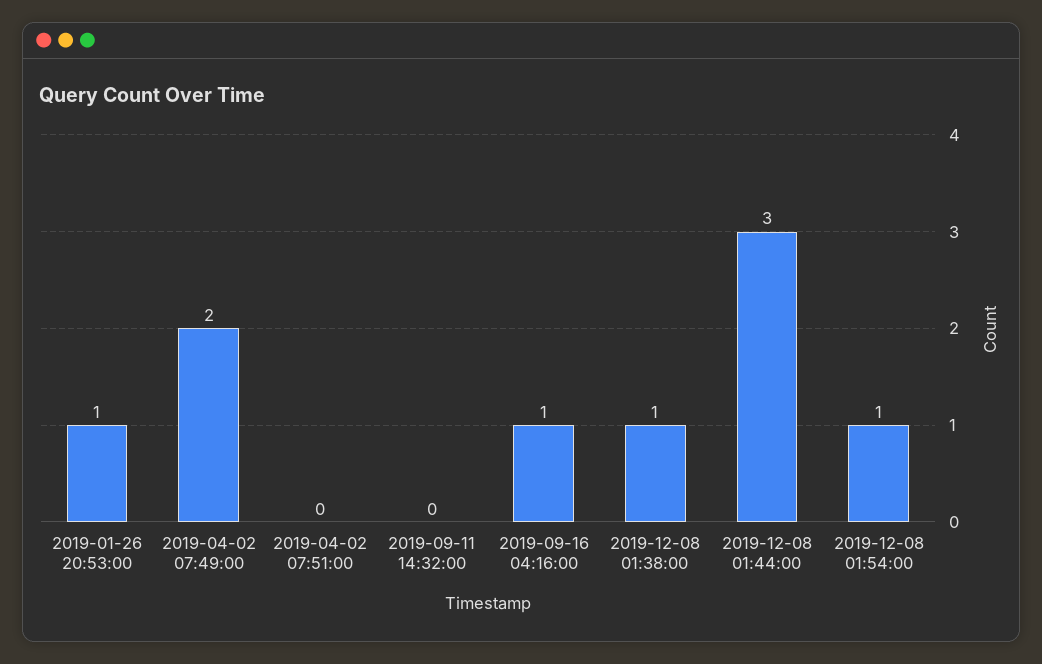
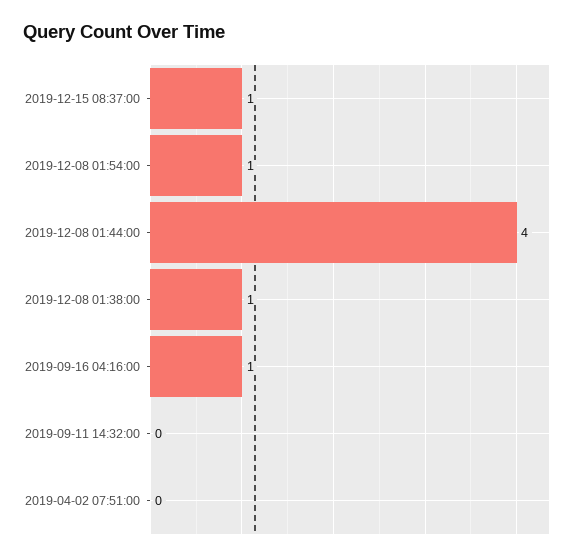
2019-01-26 20:53:00: 1 -> none
2019-04-02 07:49:00: 2 -> none
2019-12-08 01:44:00: 3 -> 4
2019-12-15 08:37:00: none -> 1

